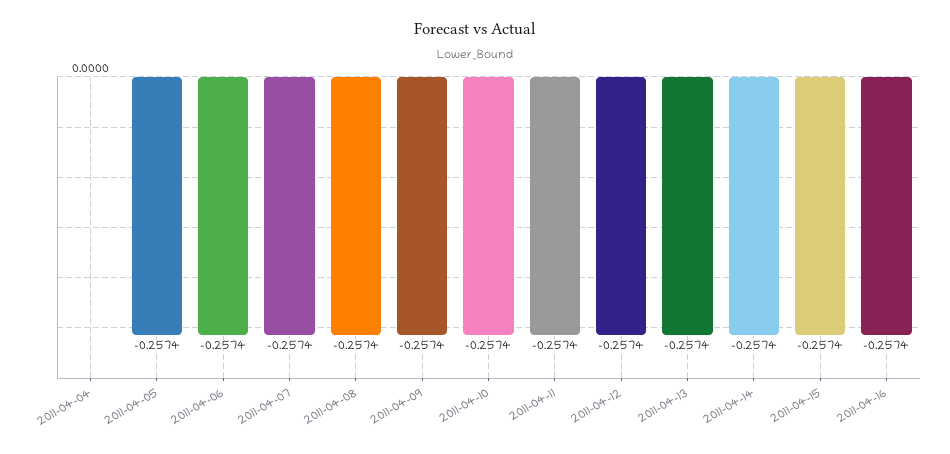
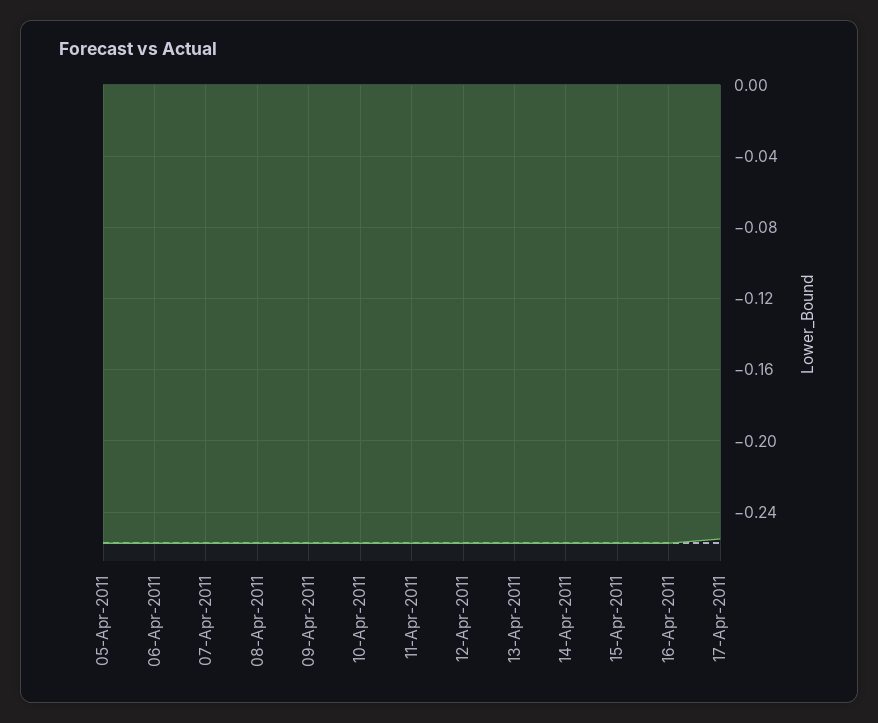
2011-04-04: 0 -> none
17-Apr-2011: none -> -0.255

